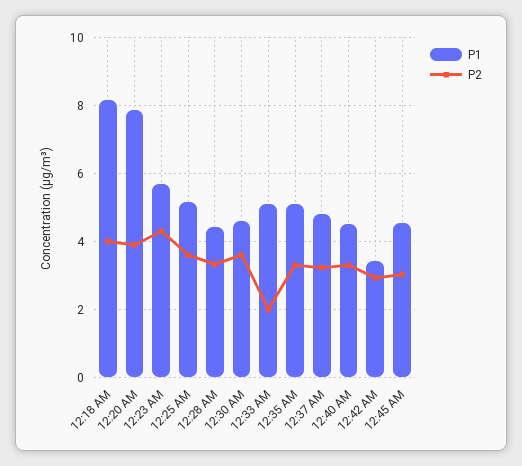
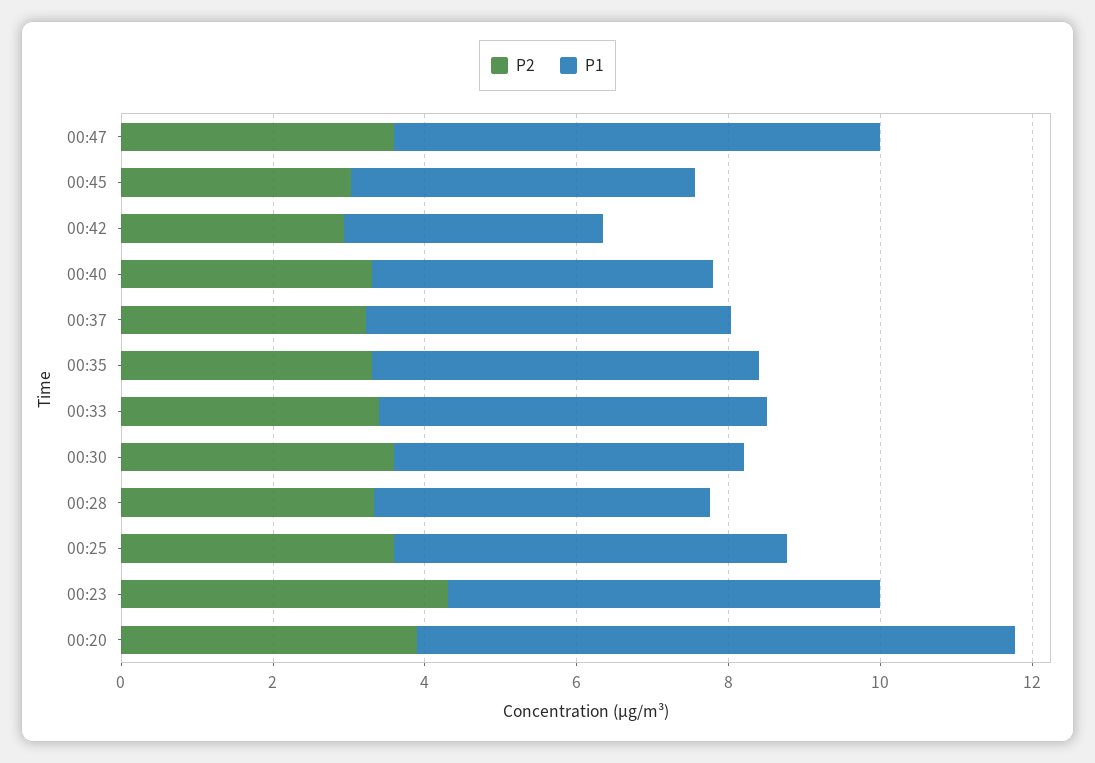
P1, 12:18 AM: 8.2 -> none
P2, 12:18 AM: 4 -> none
P2, 12:33 AM: 2 -> 3.5
P2, 00:47: none -> 3.5
P1, 00:47: none -> 6.5

